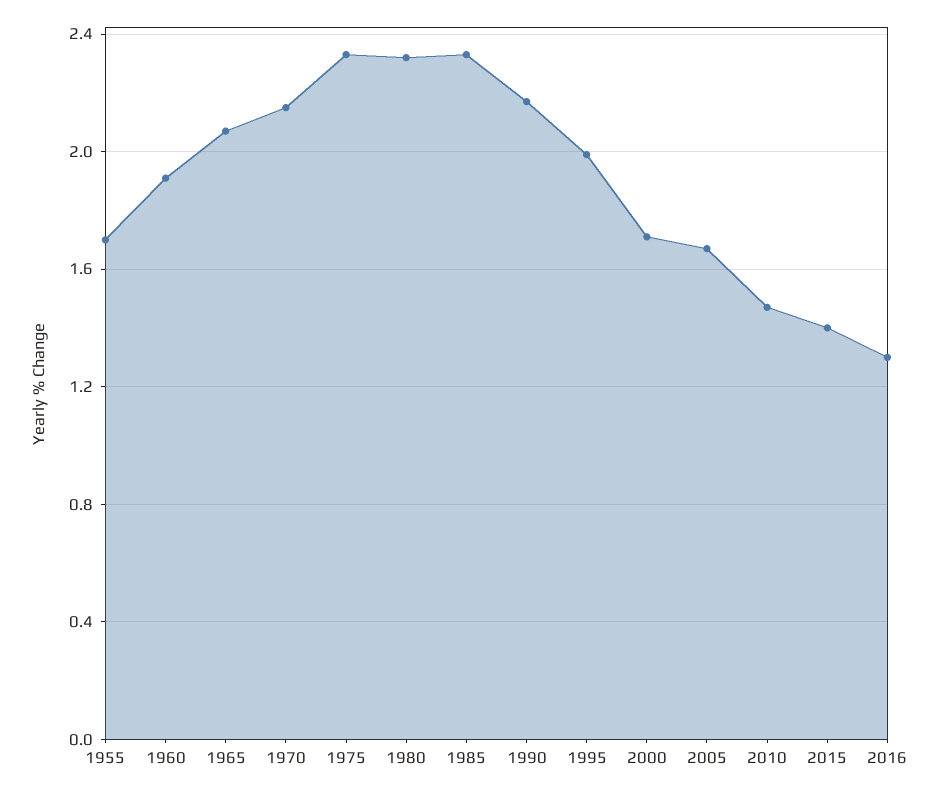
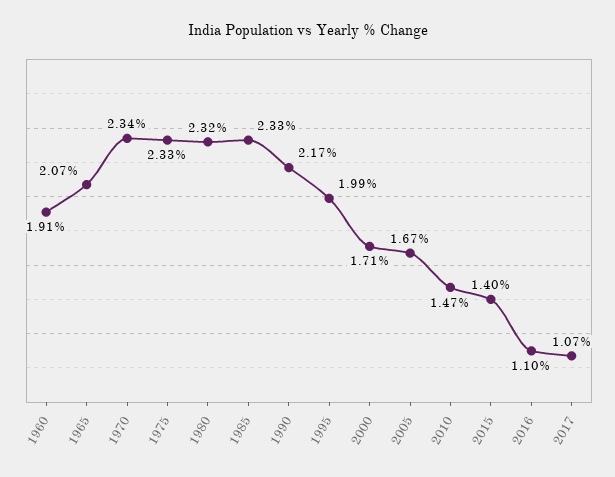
1955: 1.7 -> none
1970: 2.15 -> 2.34
2016: 1.3 -> 1.1
2017: none -> 1.07

